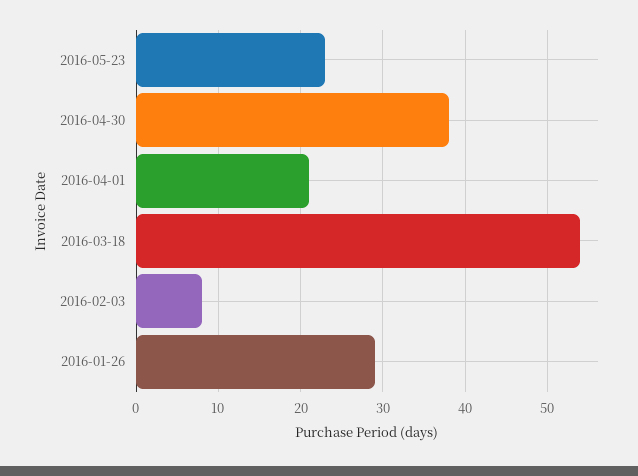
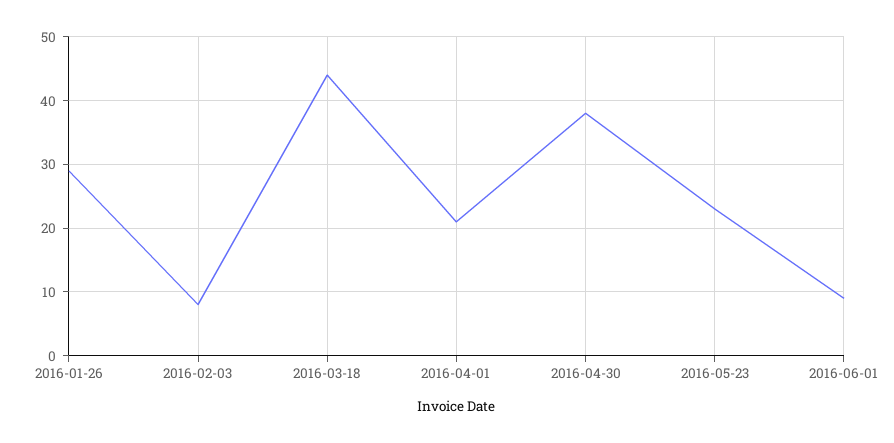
2016-03-18: 54 -> 44
2016-06-01: none -> 9

